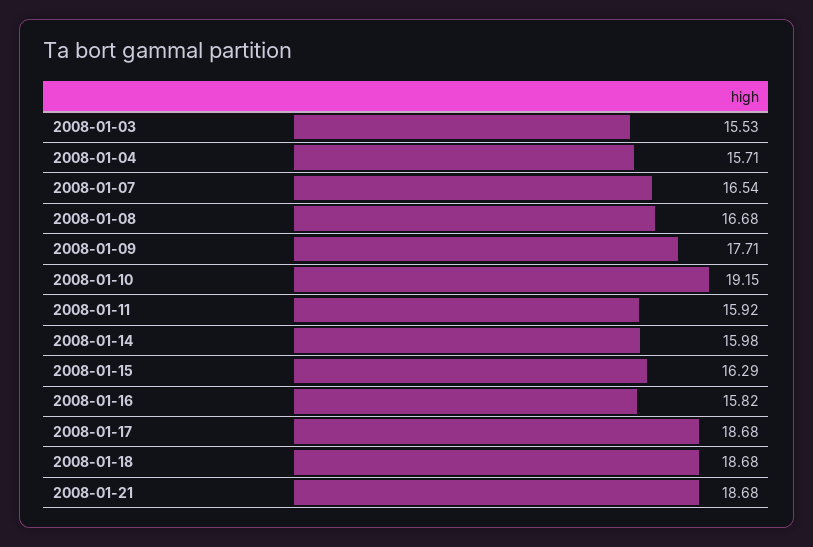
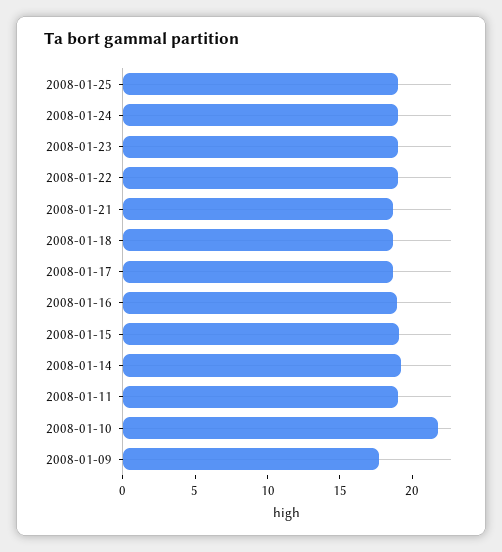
2008-01-03: 15.53 -> none
2008-01-04: 15.71 -> none
2008-01-07: 16.54 -> none
2008-01-08: 16.68 -> none
2008-01-10: 19.15 -> 22
2008-01-11: 15.92 -> 19
2008-01-14: 15.98 -> 19
2008-01-15: 16.29 -> 19
2008-01-16: 15.82 -> 19
2008-01-25: none -> 19
2008-01-24: none -> 19
2008-01-23: none -> 19
2008-01-22: none -> 19

